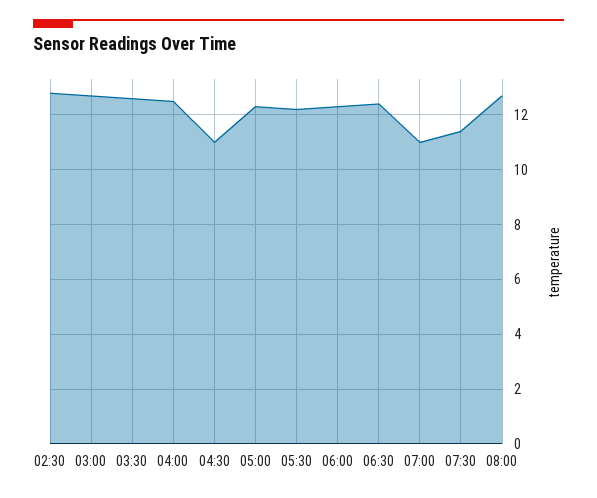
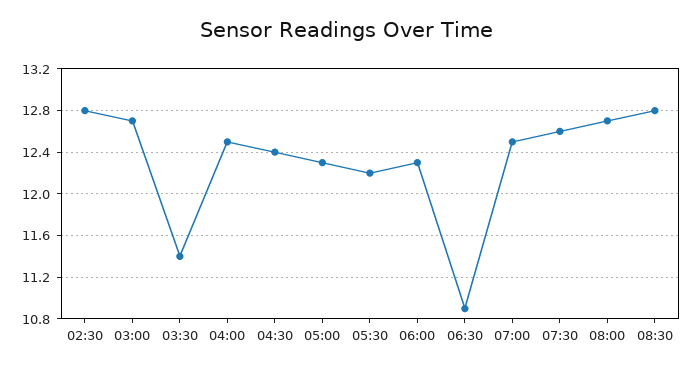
03:30: 12.5 -> 11.4
04:30: 11 -> 12.4
06:30: 12.5 -> 10.9
07:00: 11 -> 12.5
07:30: 11.5 -> 12.6
08:30: none -> 12.8

